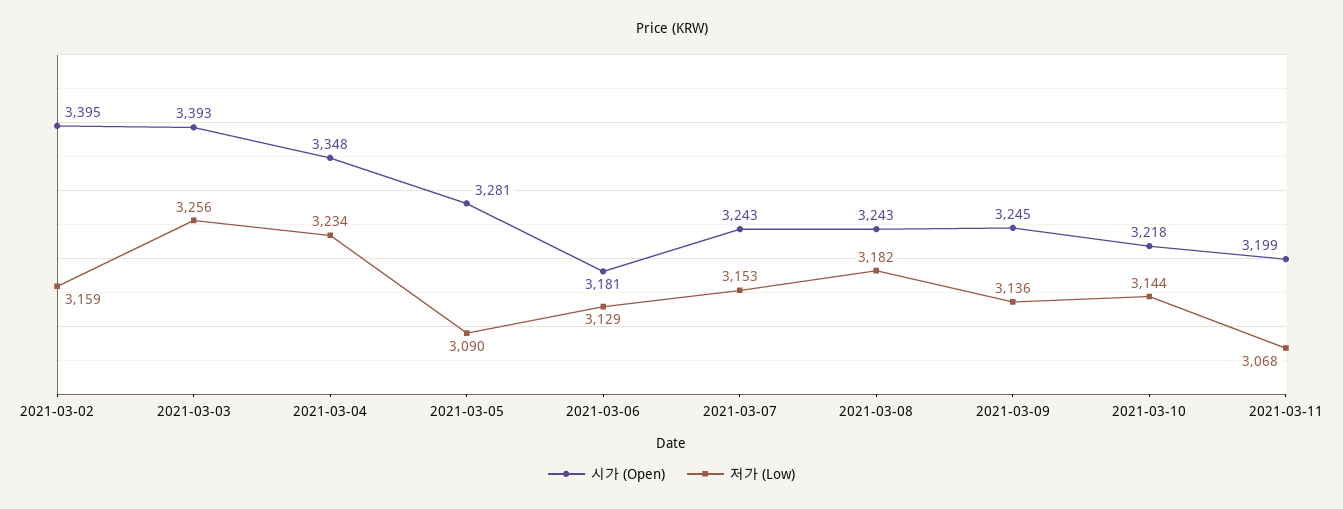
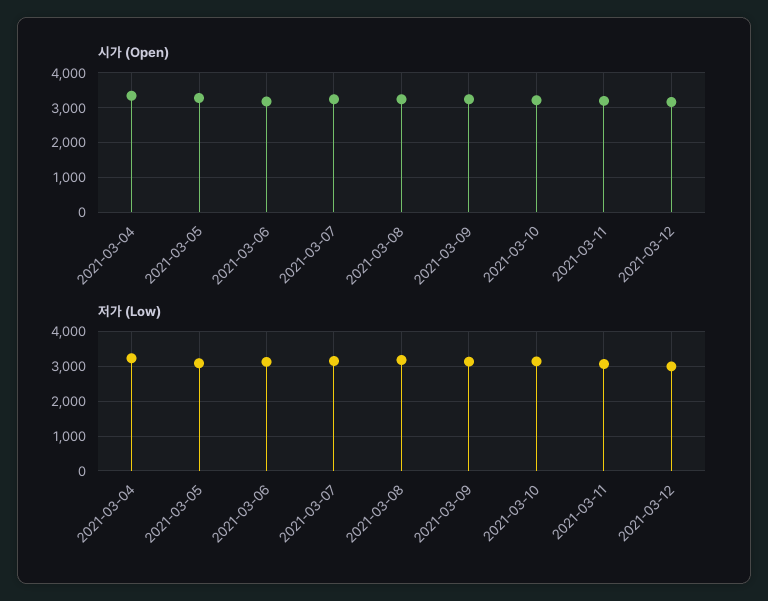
시가 (Open), 2021-03-02: 3395 -> none
저가 (Low), 2021-03-02: 3159 -> none
시가 (Open), 2021-03-03: 3393 -> none
저가 (Low), 2021-03-03: 3256 -> none
시가 (Open), 2021-03-12: none -> 3200
저가 (Low), 2021-03-12: none -> 3000

